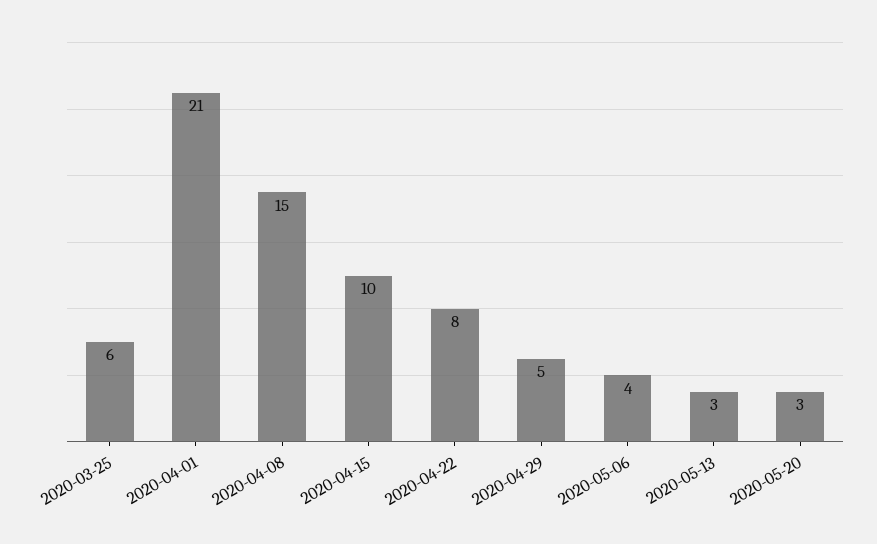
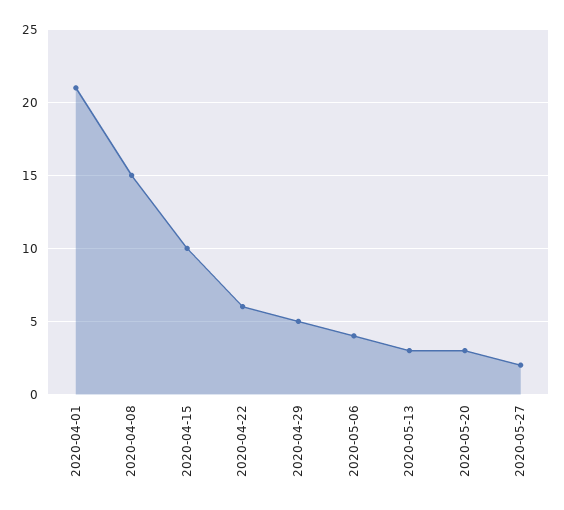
2020-03-25: 6 -> none
2020-04-22: 8 -> 6
2020-05-27: none -> 2

